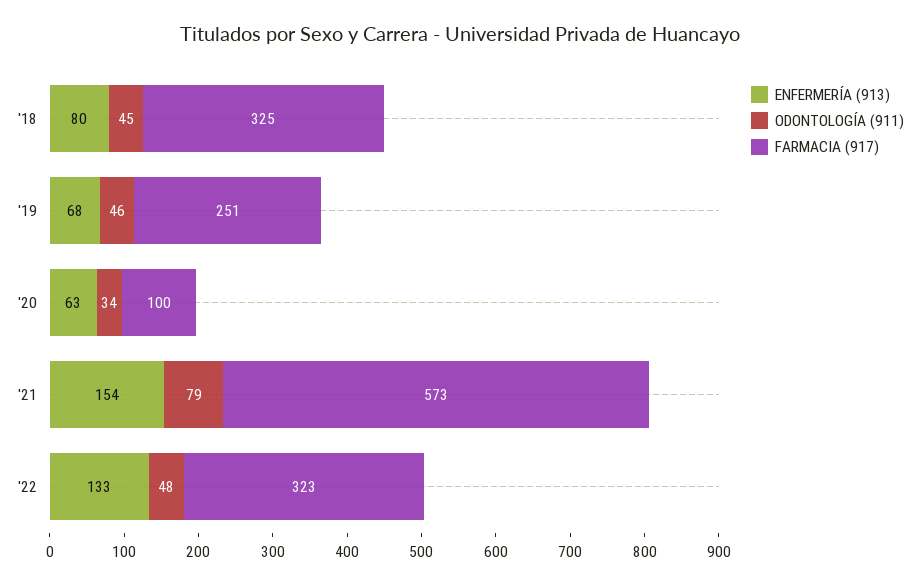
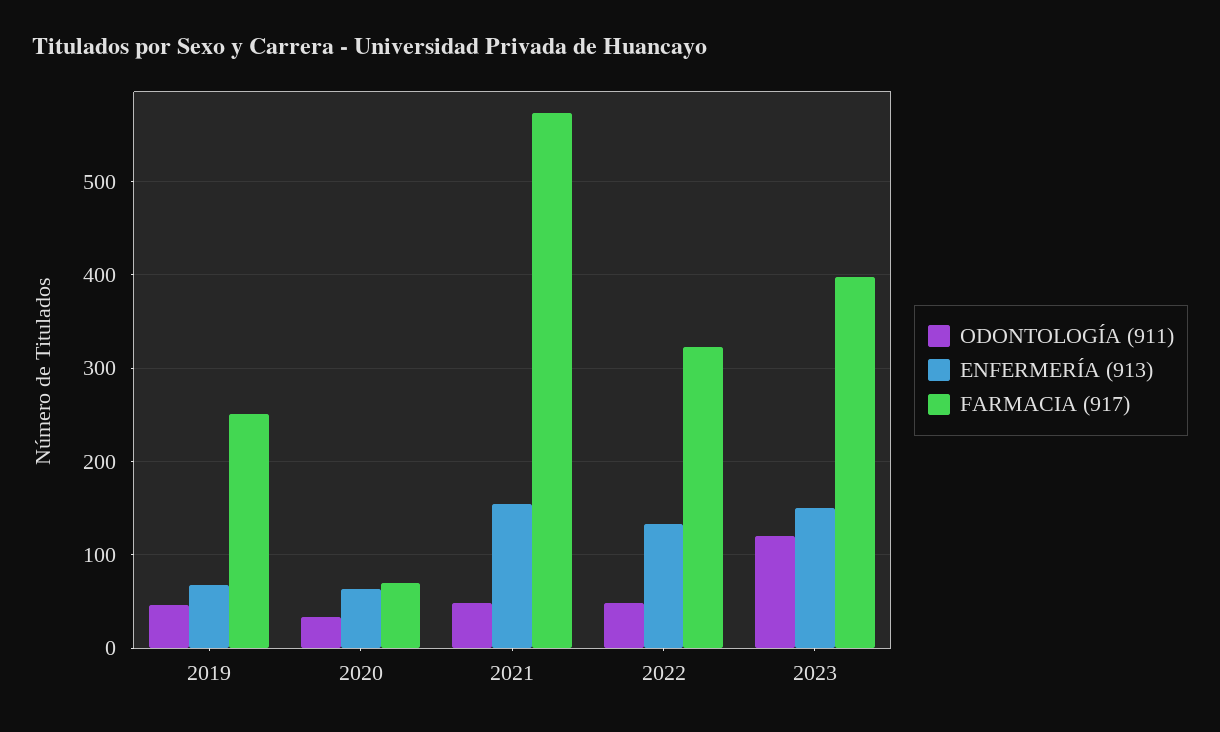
ENFERMERÍA (913), '18: 80 -> none
ODONTOLOGÍA (911), '18: 45 -> none
FARMACIA (917), '18: 325 -> none
FARMACIA (917), '20: 100 -> 70
ODONTOLOGÍA (911), '21: 79 -> 50
ODONTOLOGÍA (911), 2023: none -> 120
ENFERMERÍA (913), 2023: none -> 150
FARMACIA (917), 2023: none -> 400

